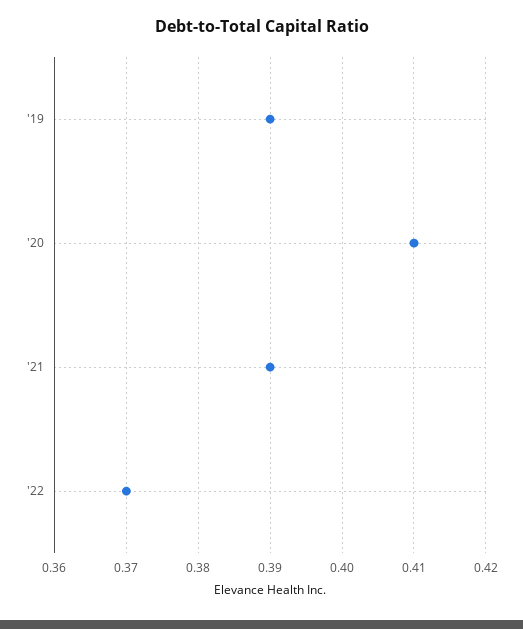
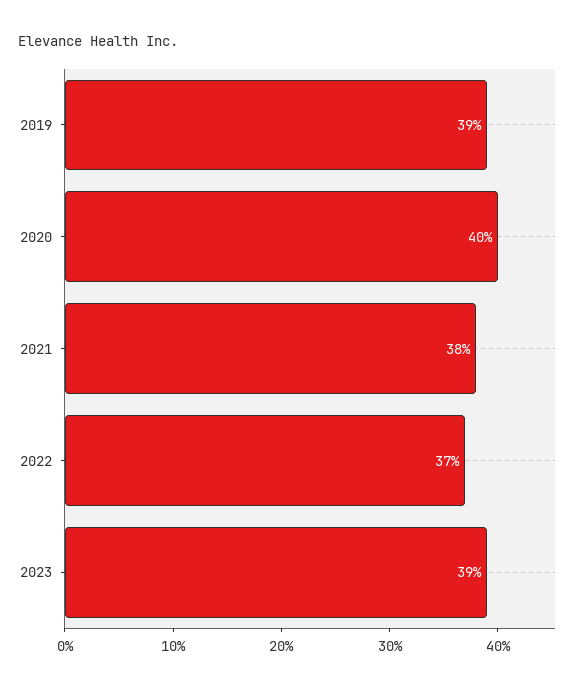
'20: 0.41 -> 0.4
'21: 0.39 -> 0.38
2023: none -> 0.39

